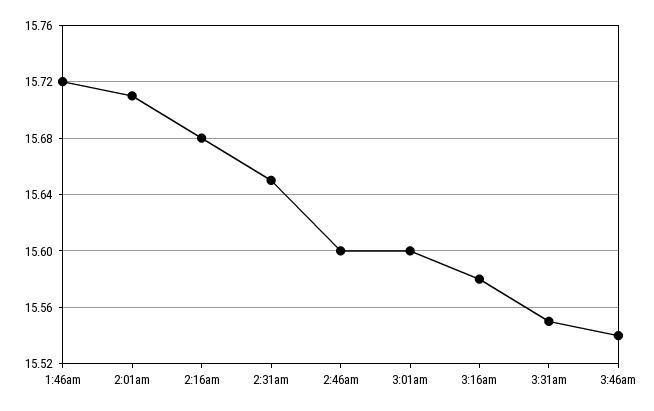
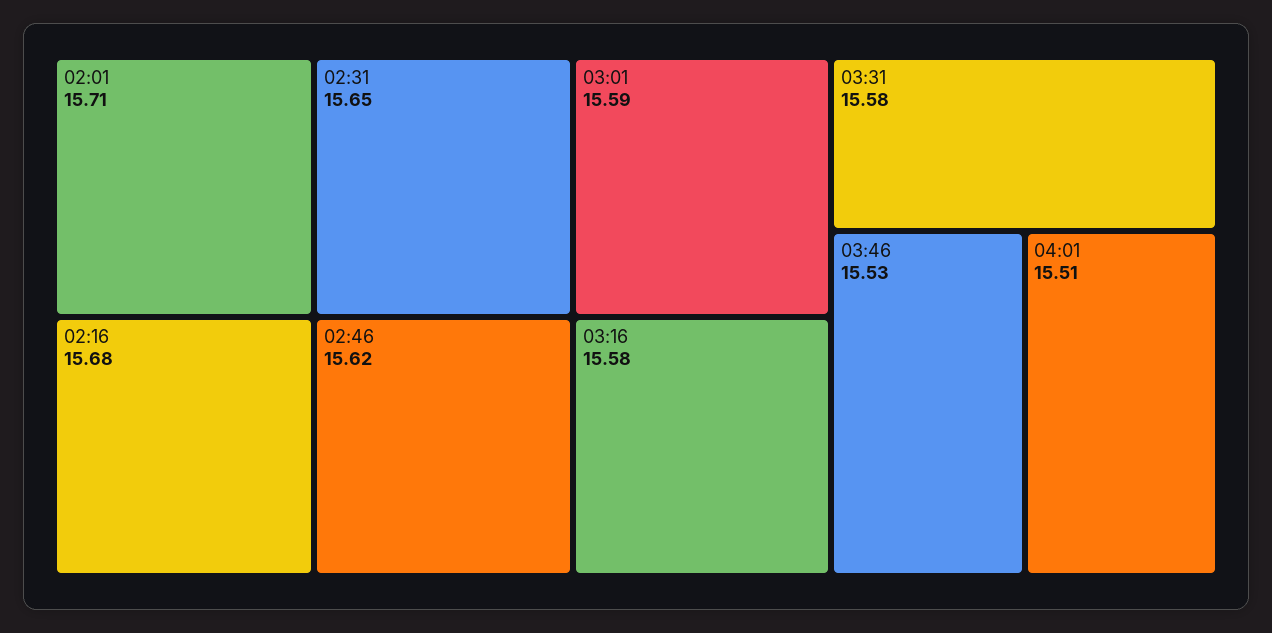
1:46am: 15.72 -> none
2:46am: 15.6 -> 15.62
3:01am: 15.6 -> 15.59
3:31am: 15.55 -> 15.58
3:46am: 15.54 -> 15.53
04:01: none -> 15.51

